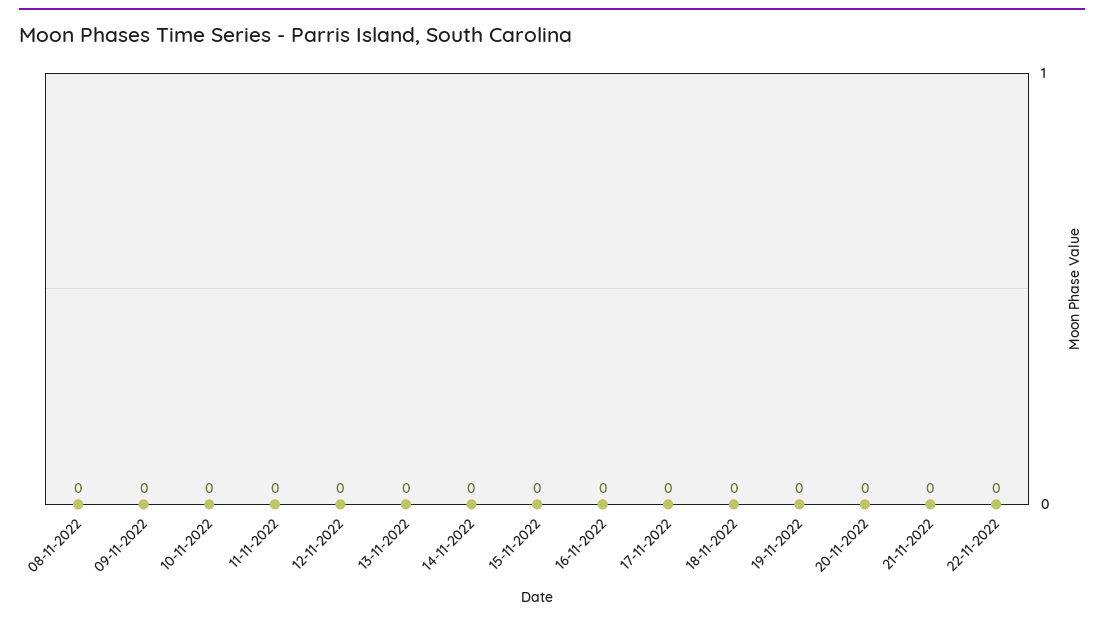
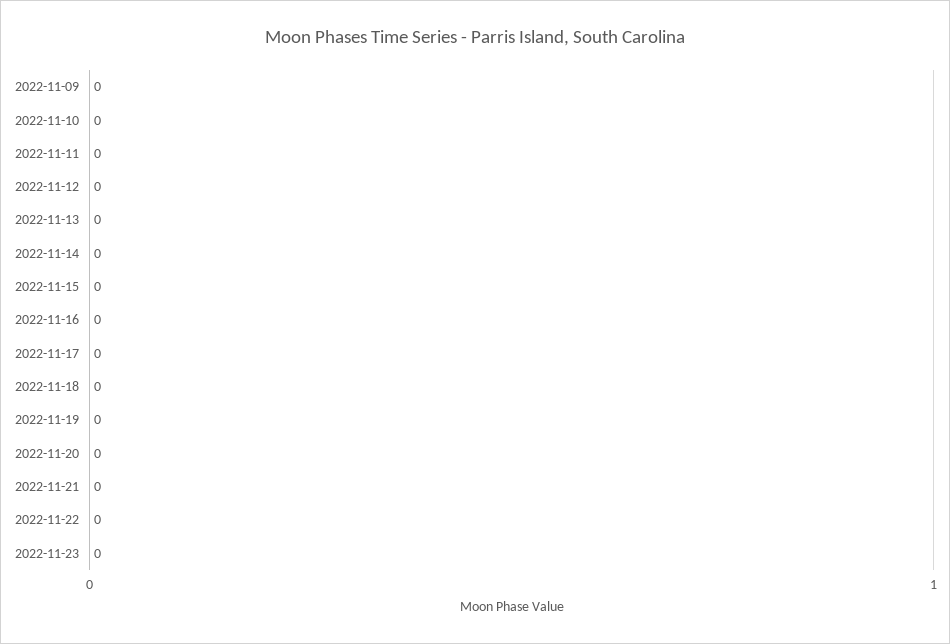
08-11-2022: 0 -> none
2022-11-23: none -> 0

